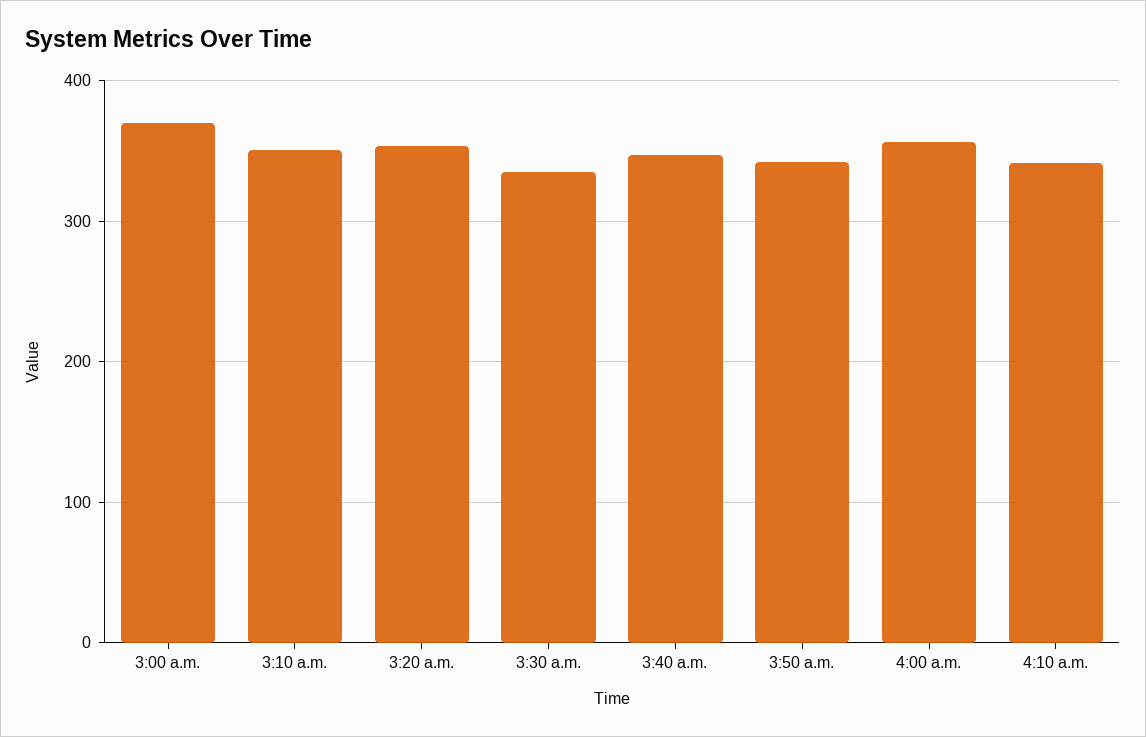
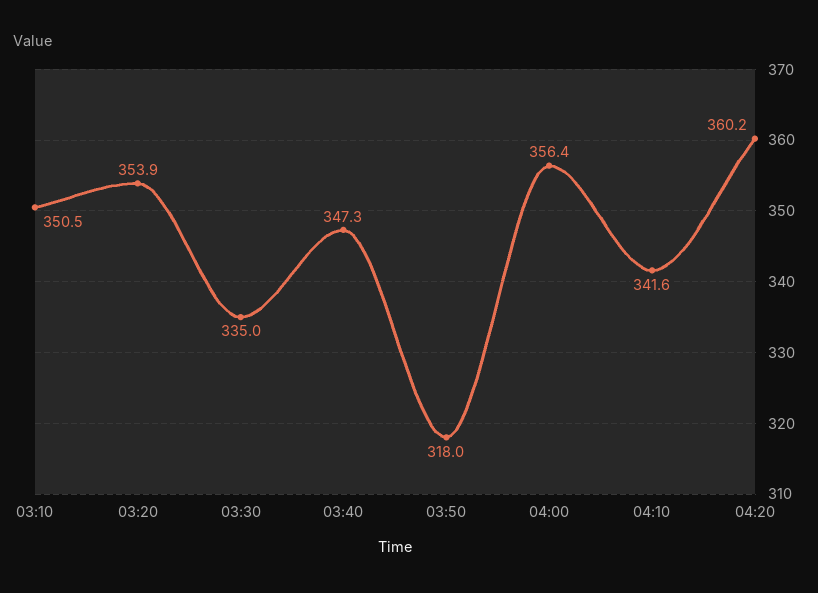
3:00 a.m.: 370 -> none
3:50 a.m.: 340 -> 318
04:20: none -> 360.2

